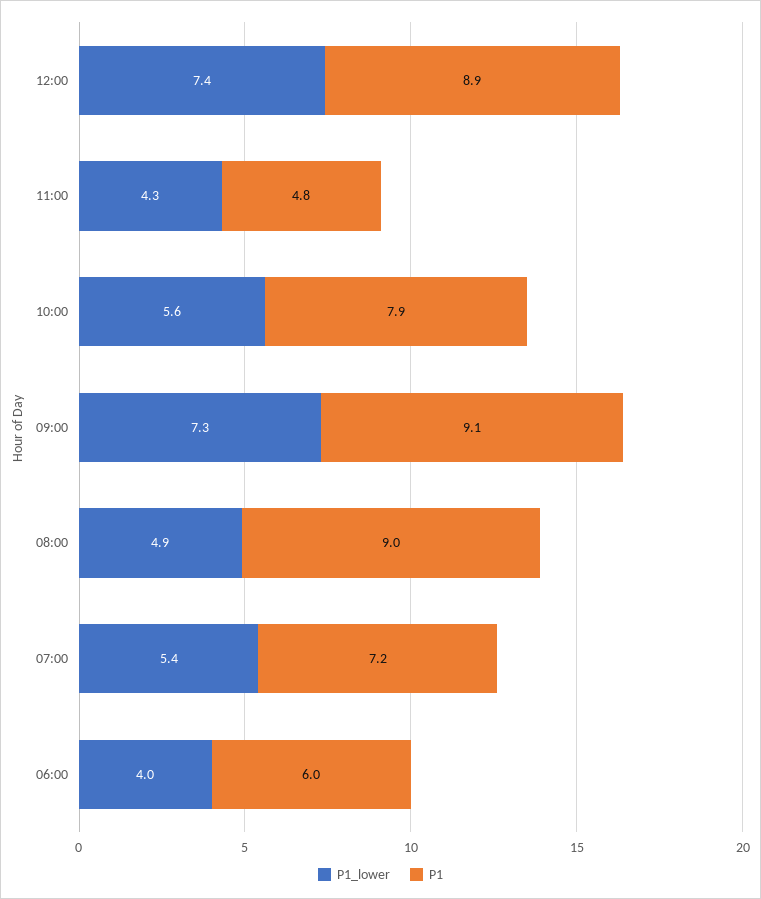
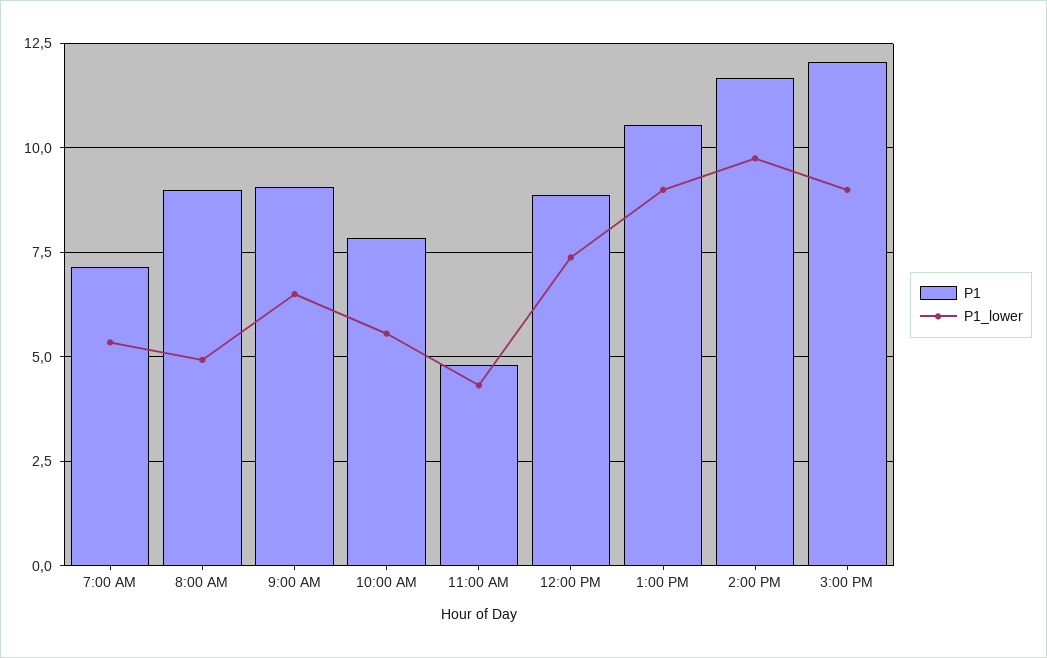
P1_lower, 09:00: 7.3 -> 6.5
P1_lower, 06:00: 4 -> none
P1, 06:00: 6 -> none
P1, 1:00 PM: none -> 10.5
P1_lower, 1:00 PM: none -> 9
P1, 2:00 PM: none -> 11.75
P1_lower, 2:00 PM: none -> 9.75
P1, 3:00 PM: none -> 12
P1_lower, 3:00 PM: none -> 9

